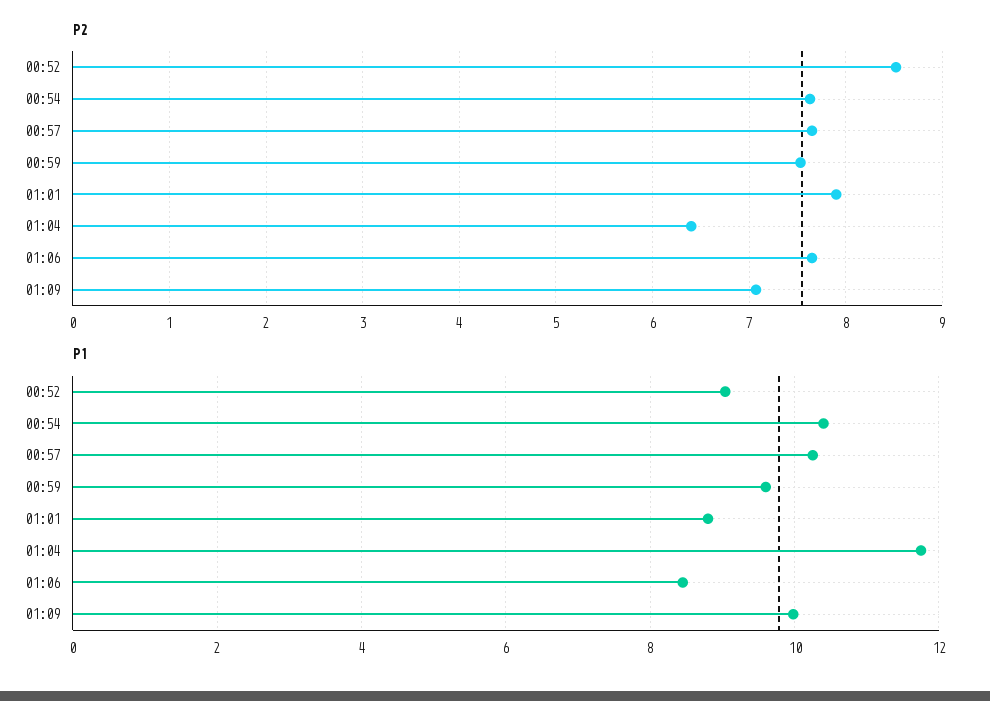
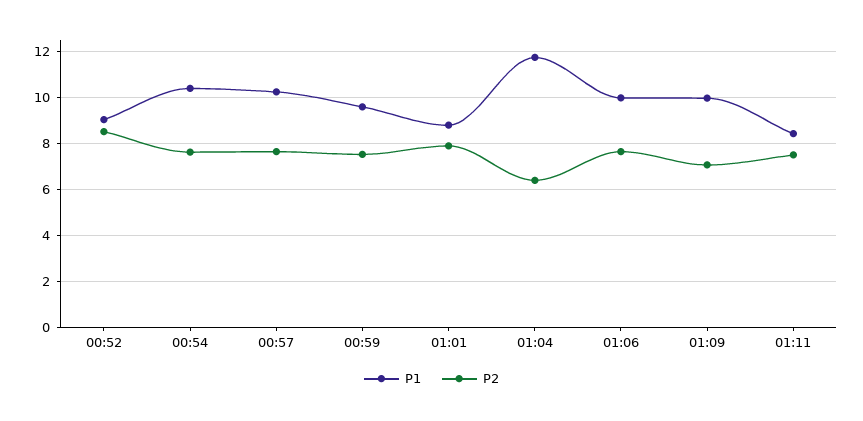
P1, 01:06: 8.4 -> 10
P1, 01:11: none -> 8.5
P2, 01:11: none -> 7.5

